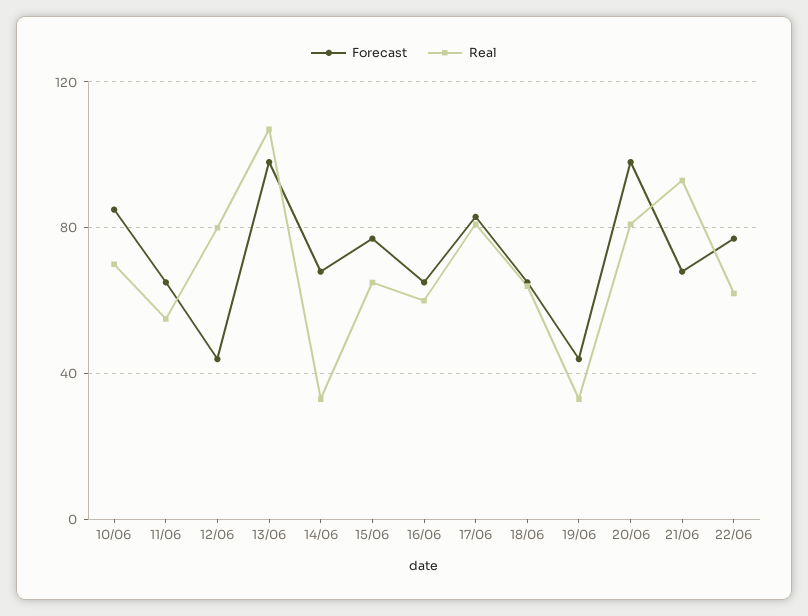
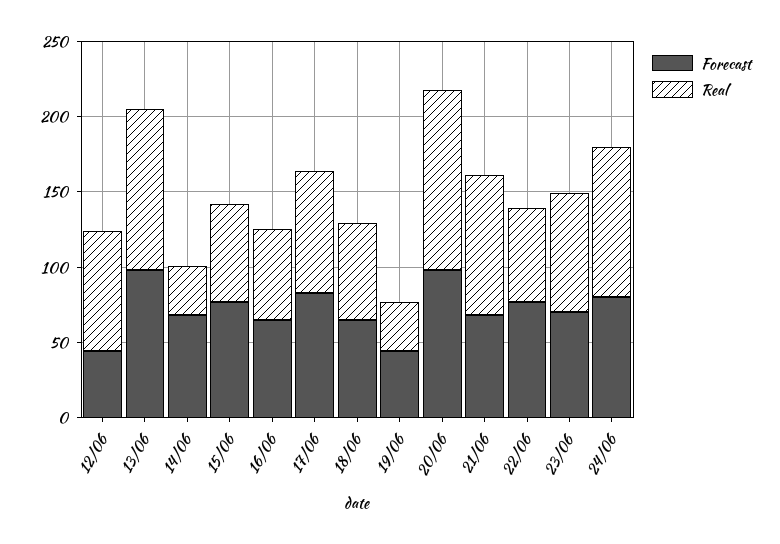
Forecast, 10/06: 85 -> none
Real, 10/06: 70 -> none
Forecast, 11/06: 65 -> none
Real, 11/06: 55 -> none
Real, 20/06: 80 -> 120
Forecast, 23/06: none -> 70
Real, 23/06: none -> 80
Forecast, 24/06: none -> 80
Real, 24/06: none -> 100

